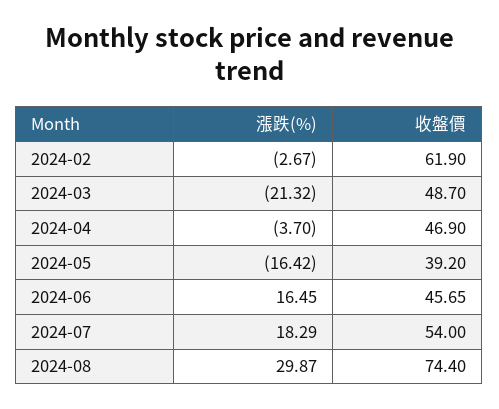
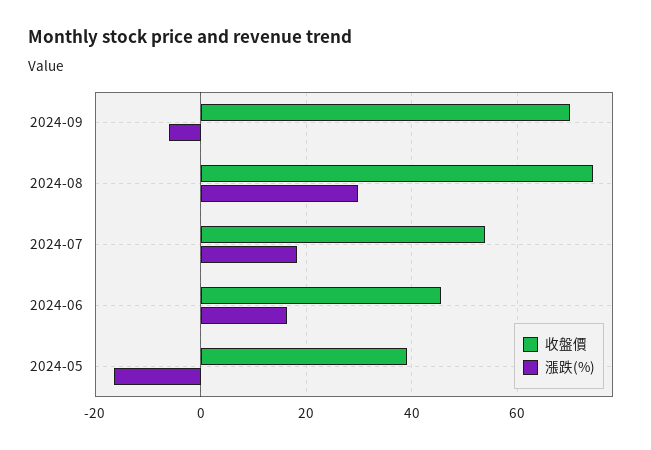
漲跌(%), 2024-02: -2.67 -> none
收盤價, 2024-02: 61.9 -> none
漲跌(%), 2024-03: -21.32 -> none
收盤價, 2024-03: 48.7 -> none
漲跌(%), 2024-04: -3.7 -> none
收盤價, 2024-04: 46.9 -> none
收盤價, 2024-09: none -> 70
漲跌(%), 2024-09: none -> -6

